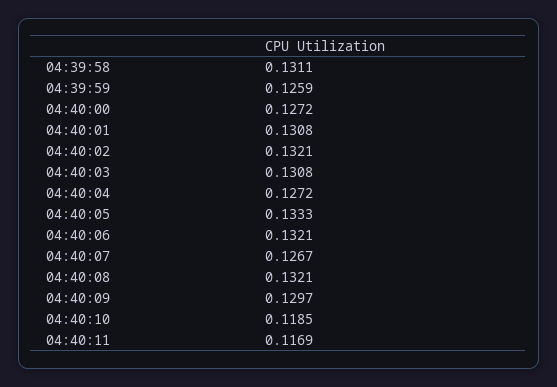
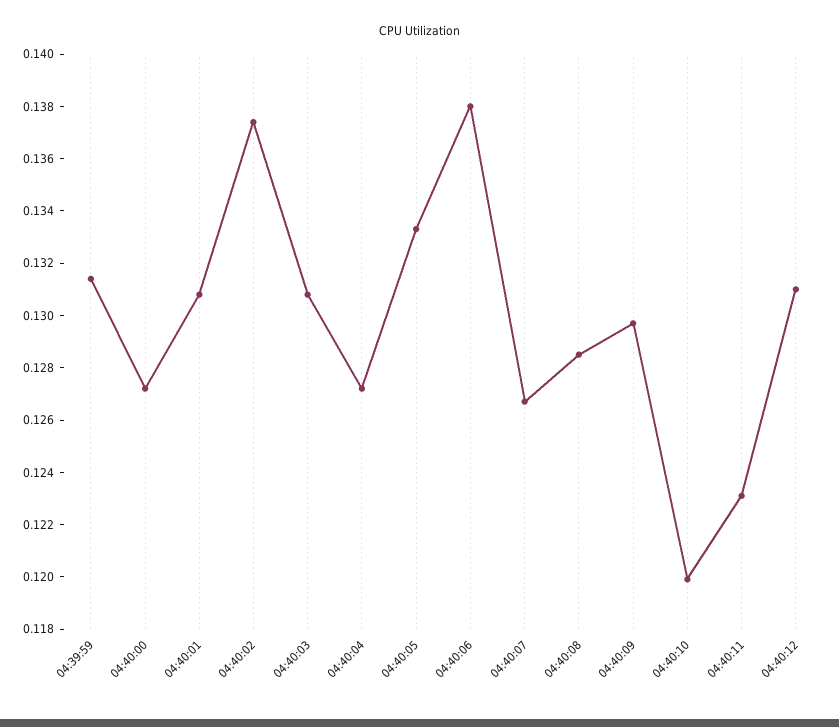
04:39:58: 0.1311 -> none
04:39:59: 0.1259 -> 0.1315
04:40:02: 0.1321 -> 0.1375
04:40:06: 0.1321 -> 0.138
04:40:08: 0.1321 -> 0.1285
04:40:10: 0.1185 -> 0.12
04:40:11: 0.1169 -> 0.123
04:40:12: none -> 0.131

